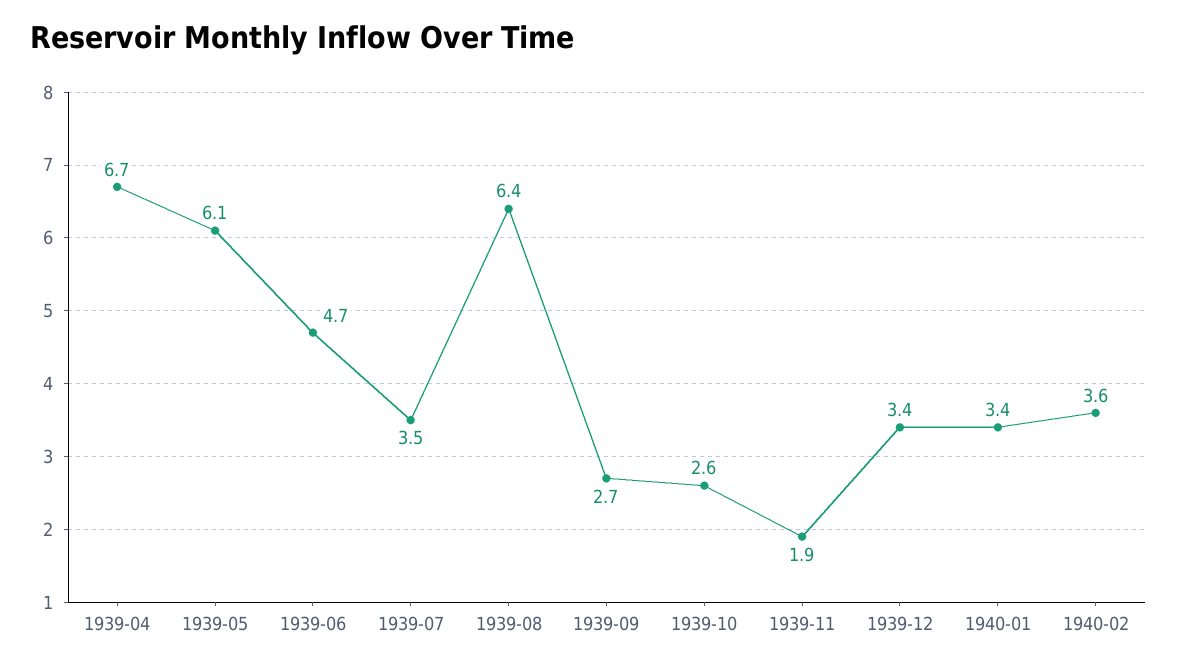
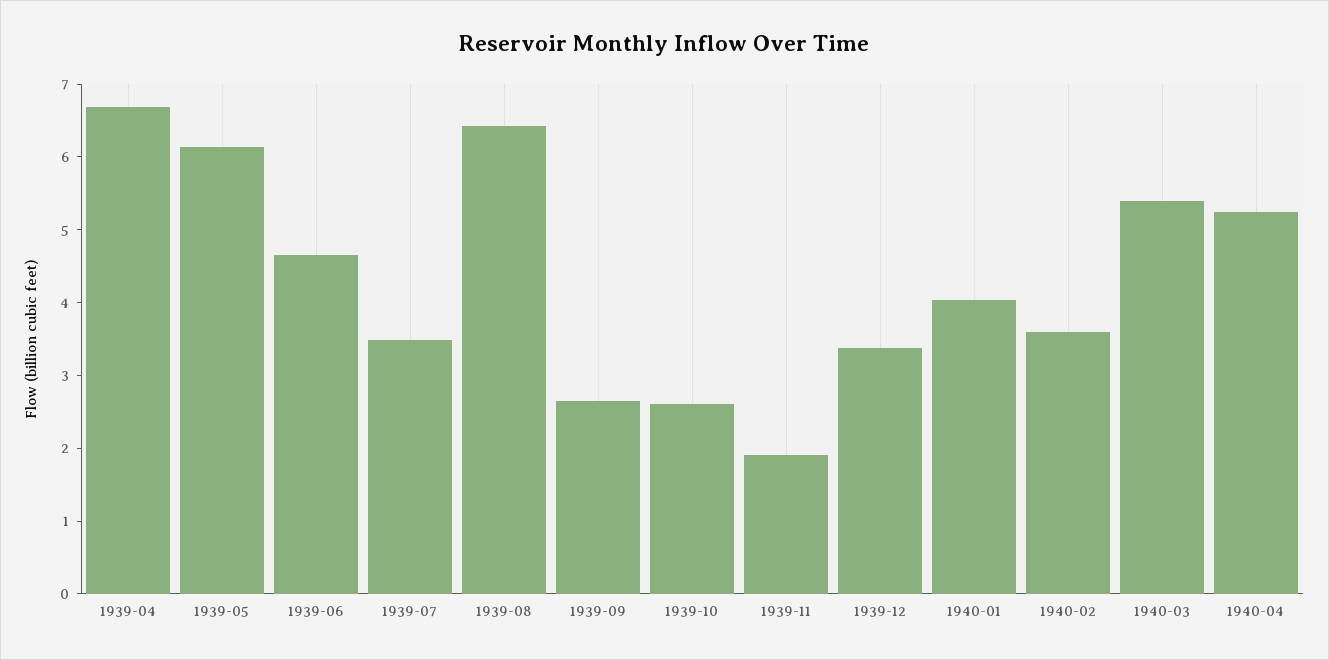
1940-01: 3.4 -> 4
1940-03: none -> 5.4
1940-04: none -> 5.2

